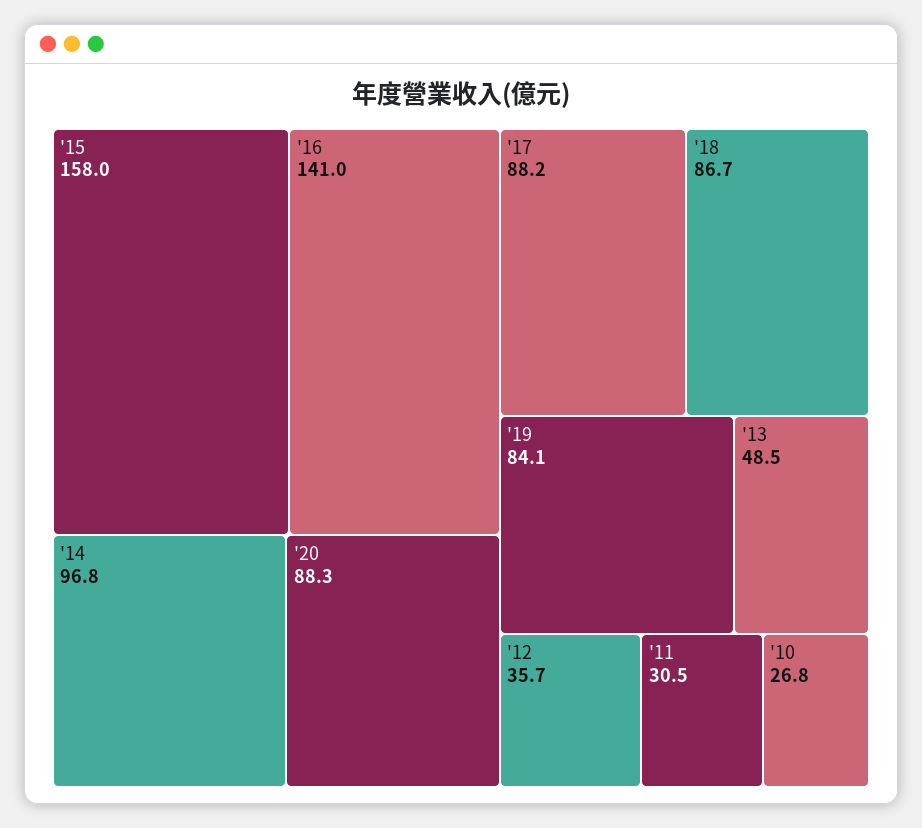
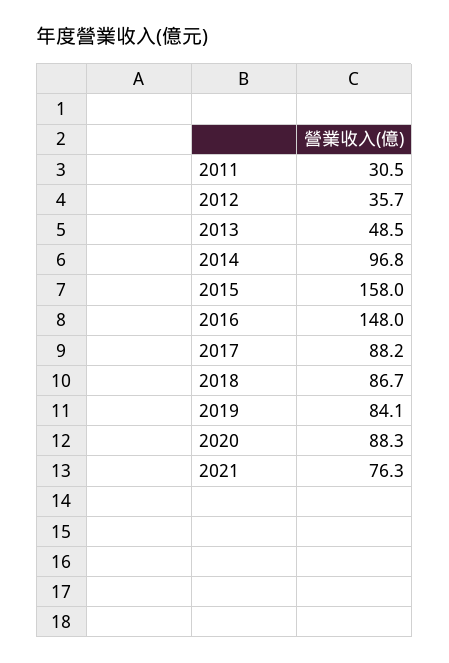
'16: 141 -> 148
'10: 26.8 -> none
2021: none -> 76.3

